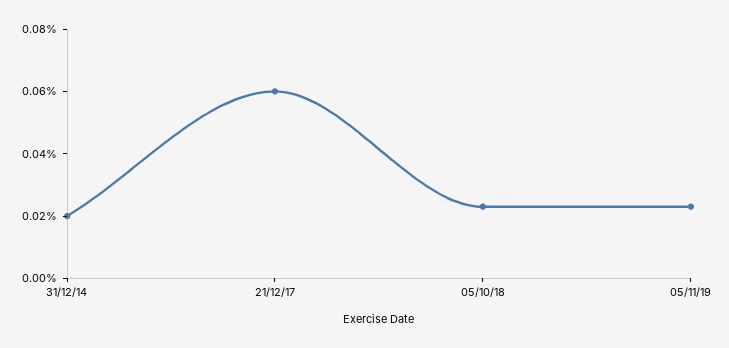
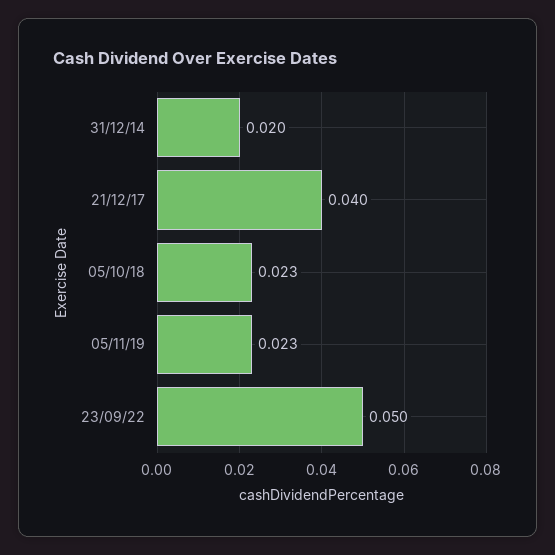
21/12/17: 0.06 -> 0.04
23/09/22: none -> 0.05

